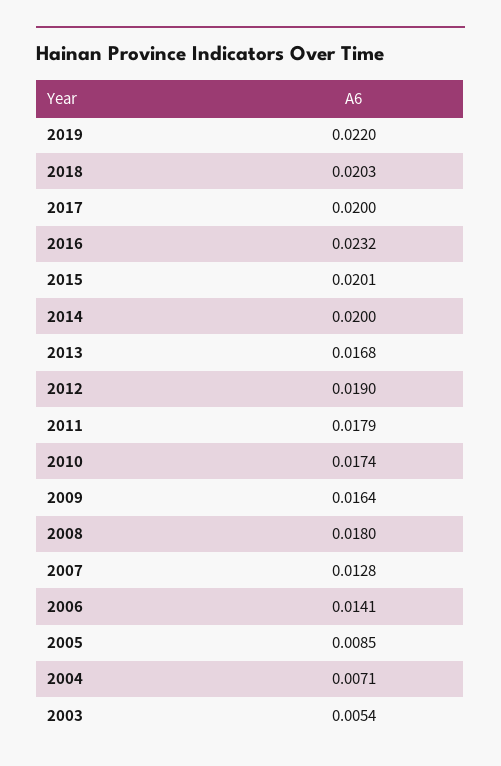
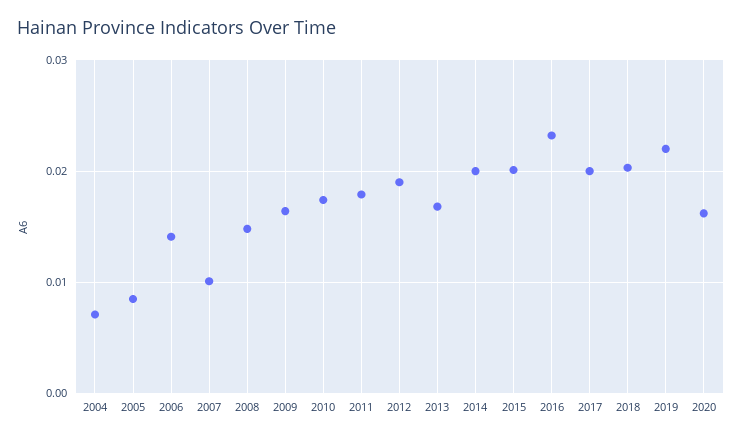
2008: 0.018 -> 0.015
2007: 0.0128 -> 0.01
2003: 0.0054 -> none
2020: none -> 0.016

